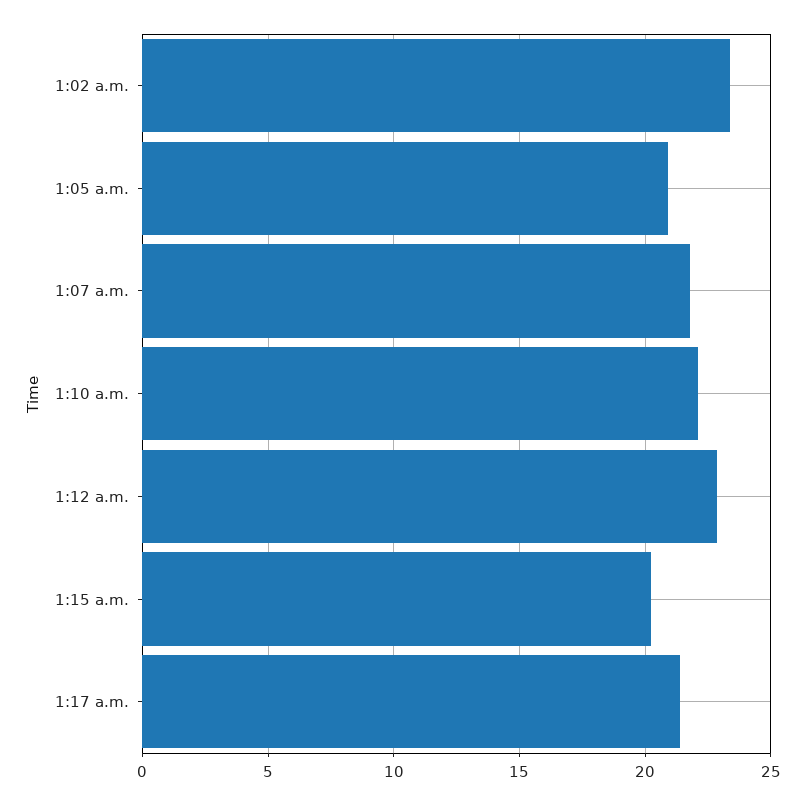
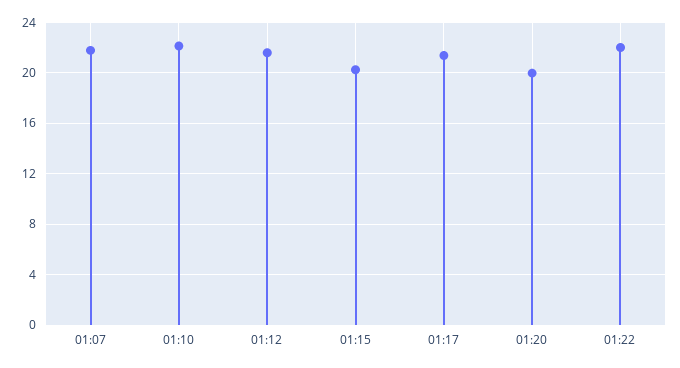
1:02 a.m.: 23.5 -> none
1:05 a.m.: 21 -> none
1:12 a.m.: 23 -> 21.5
01:20: none -> 20
01:22: none -> 22

